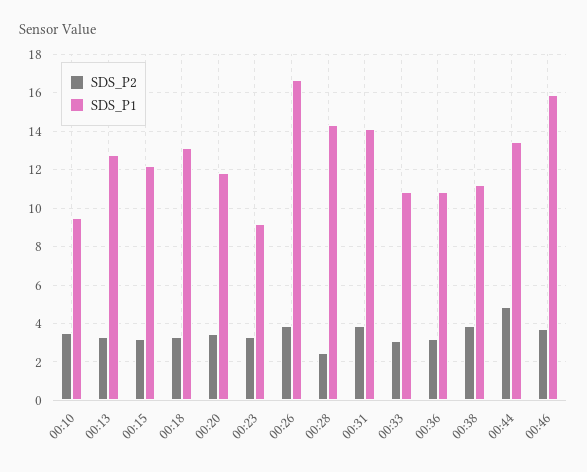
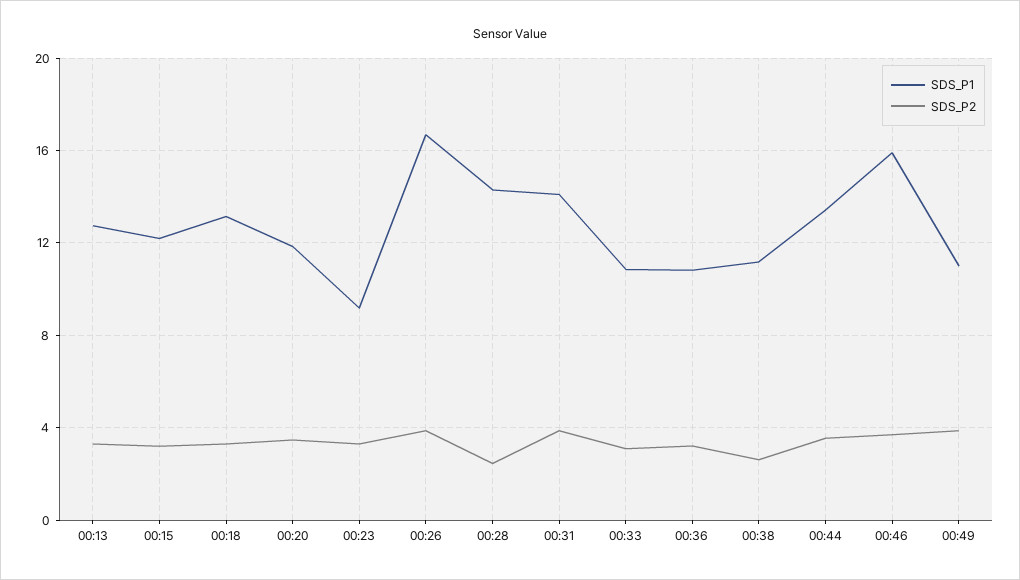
SDS_P2, 00:10: 3.5 -> none
SDS_P1, 00:10: 9.5 -> none
SDS_P2, 00:38: 4 -> 2.5
SDS_P2, 00:44: 5 -> 3.5
SDS_P1, 00:49: none -> 11
SDS_P2, 00:49: none -> 4

